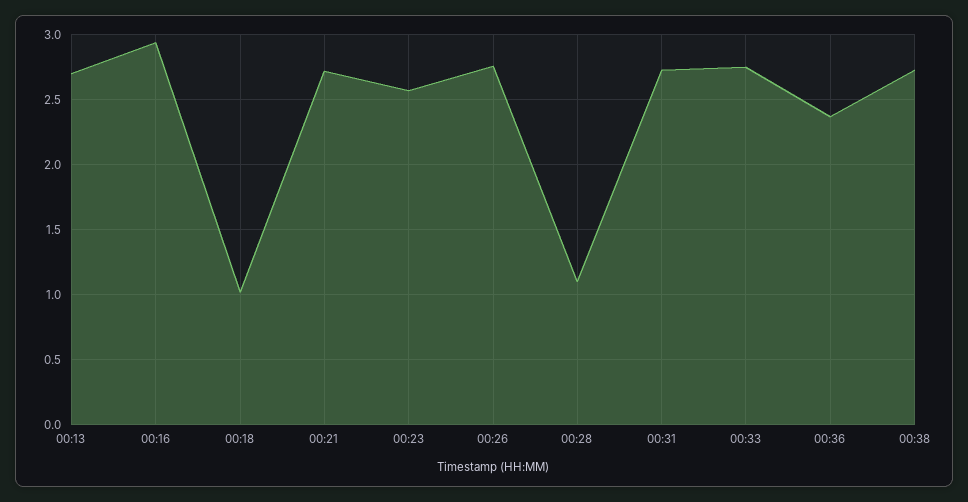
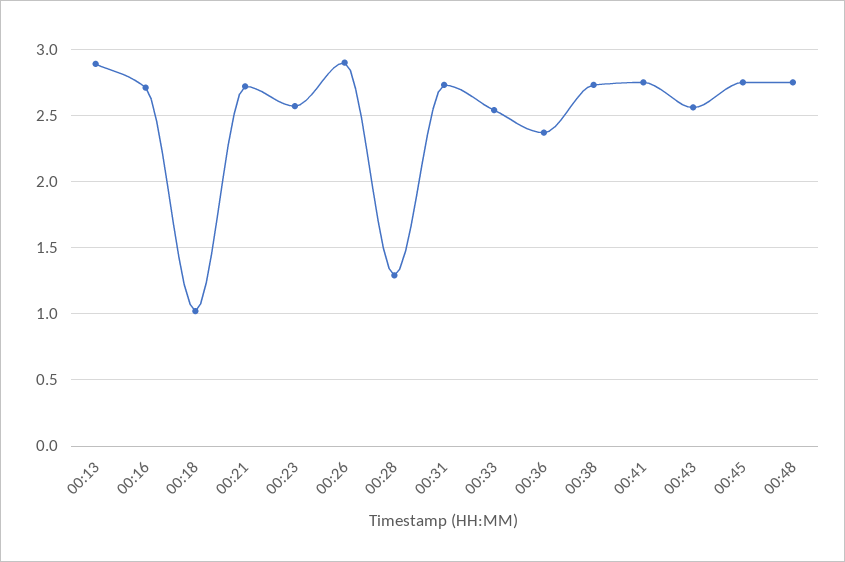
00:13: 2.7 -> 2.9
00:16: 2.95 -> 2.7
00:26: 2.75 -> 2.9
00:28: 1.1 -> 1.3
00:33: 2.75 -> 2.55
00:41: none -> 2.75
00:43: none -> 2.55
00:45: none -> 2.75
00:48: none -> 2.75

